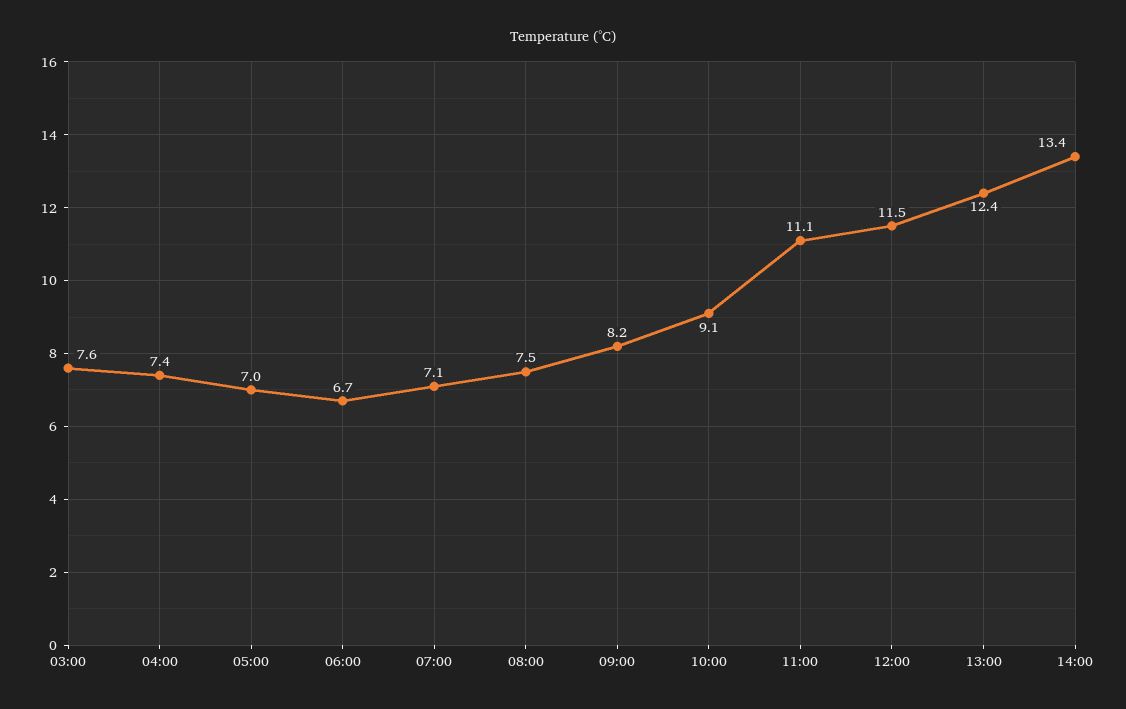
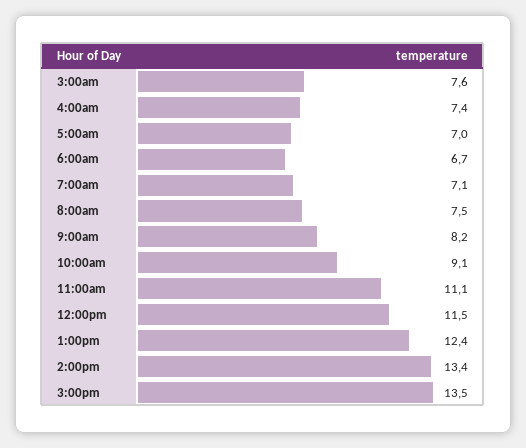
3:00pm: none -> 13.5

